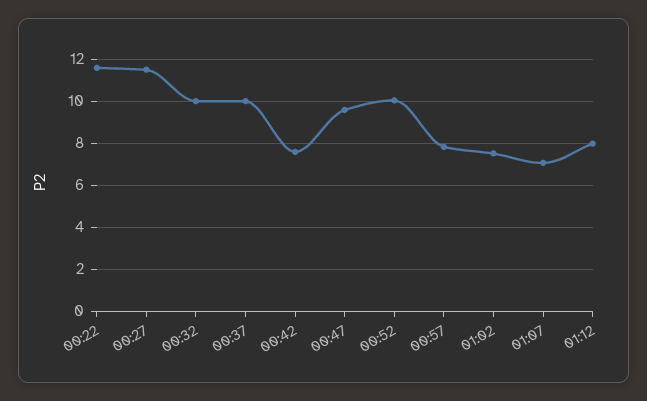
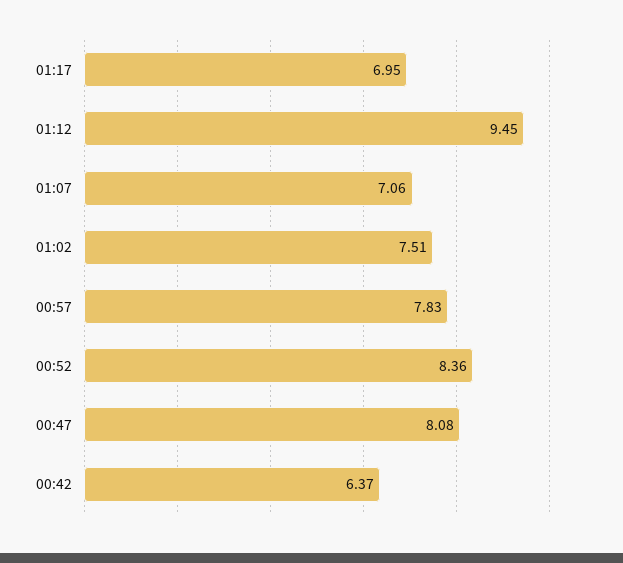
00:22: 11.5 -> none
00:27: 11.5 -> none
00:32: 10 -> none
00:37: 10 -> none
00:42: 7.5 -> 6.37
00:47: 9.5 -> 8.08
00:52: 10 -> 8.36
01:12: 8 -> 9.45
01:17: none -> 6.95

